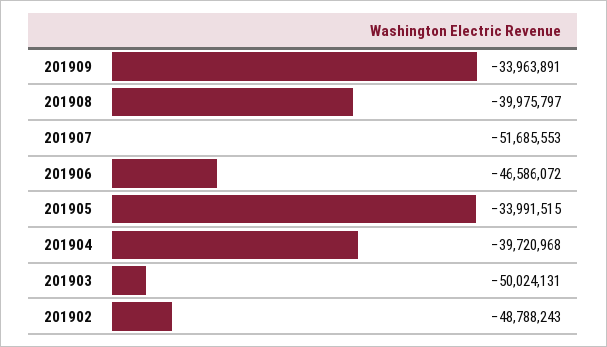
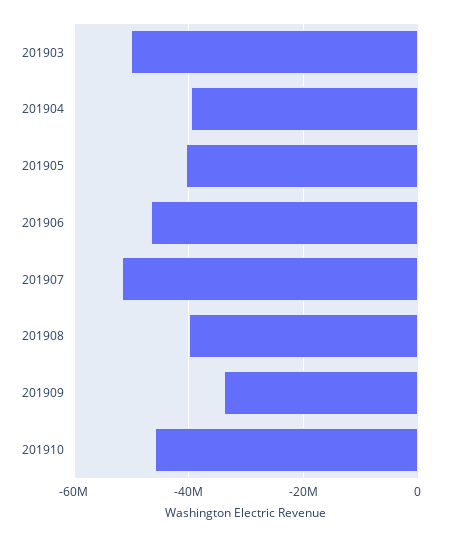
201905: -33991515 -> -40000000
201902: -48788243 -> none
201910: none -> -46000000

